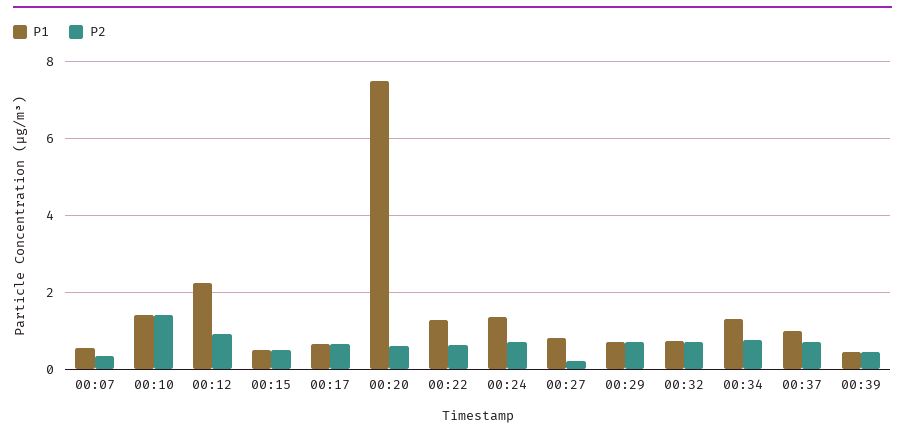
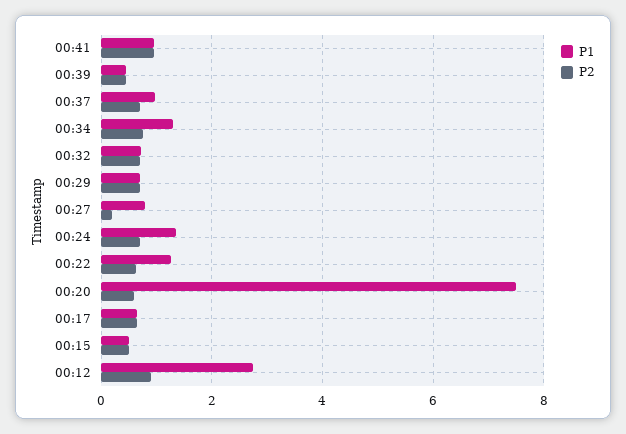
P1, 00:07: 0.6 -> none
P2, 00:07: 0.4 -> none
P1, 00:10: 1.4 -> none
P2, 00:10: 1.4 -> none
P1, 00:12: 2.2 -> 2.8
P1, 00:41: none -> 1
P2, 00:41: none -> 1

